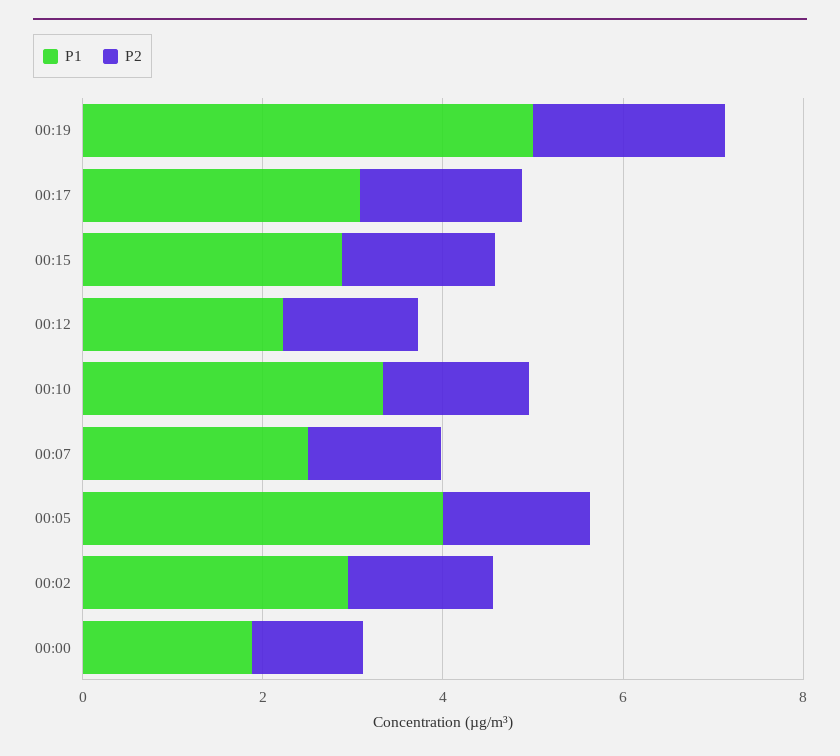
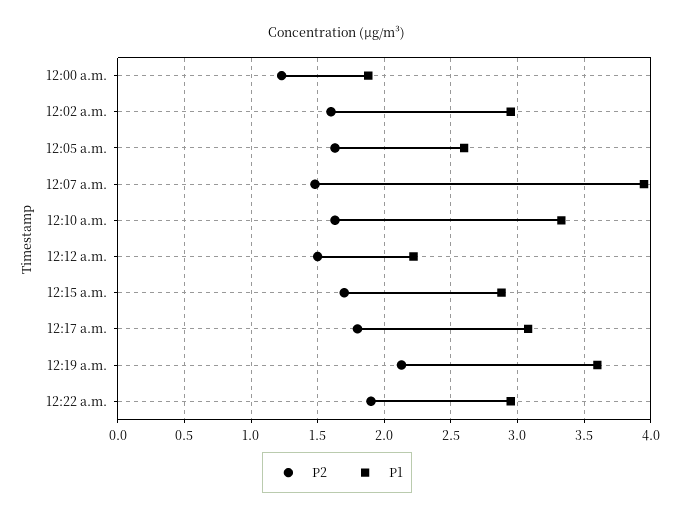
P1, 00:19: 5 -> 3.6
P1, 00:07: 2.5 -> 3.95
P1, 00:05: 4 -> 2.6
P2, 12:22 a.m.: none -> 1.9
P1, 12:22 a.m.: none -> 2.95

